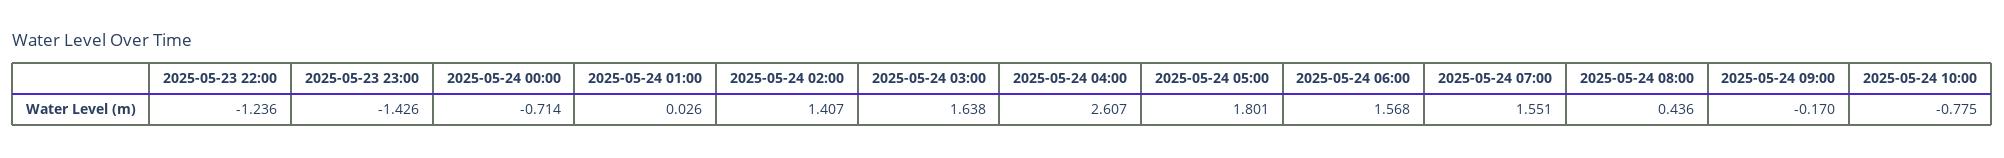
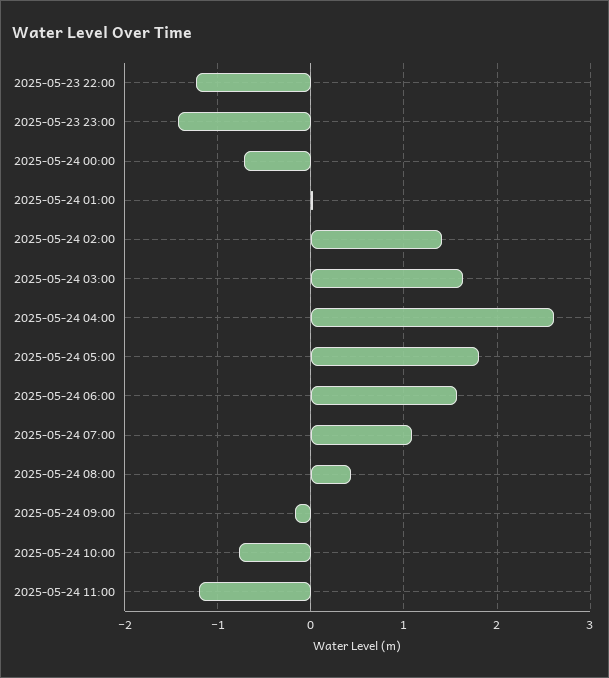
2025-05-24 07:00: 1.551 -> 1.1
2025-05-24 11:00: none -> -1.2

